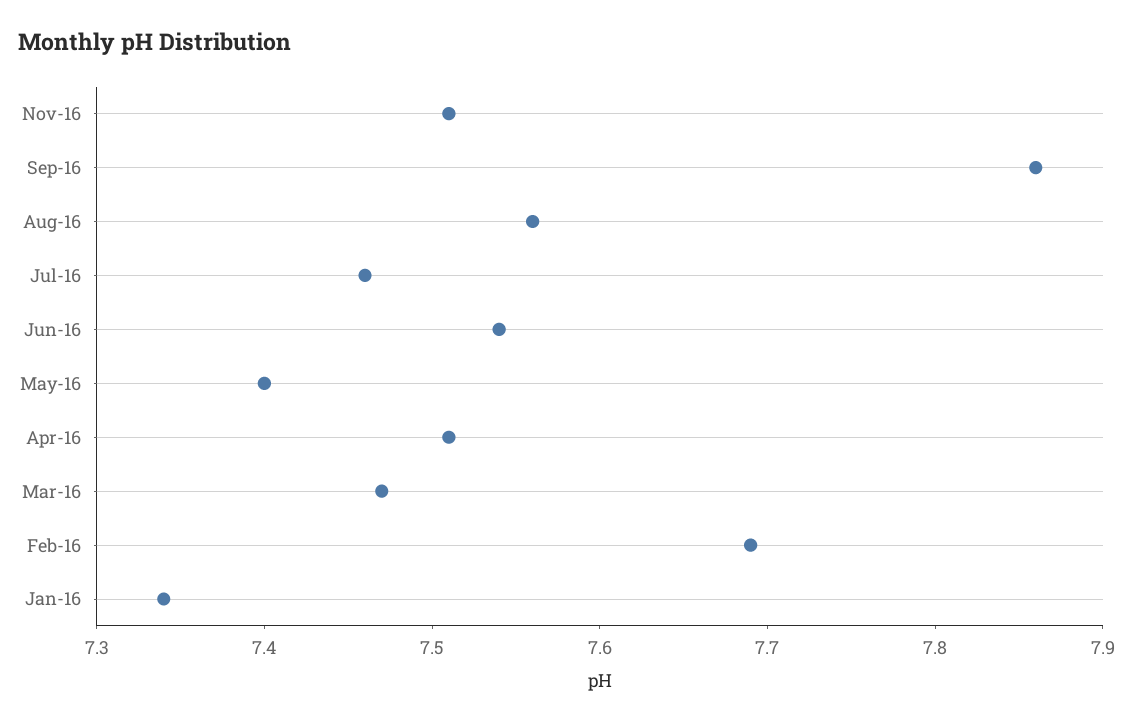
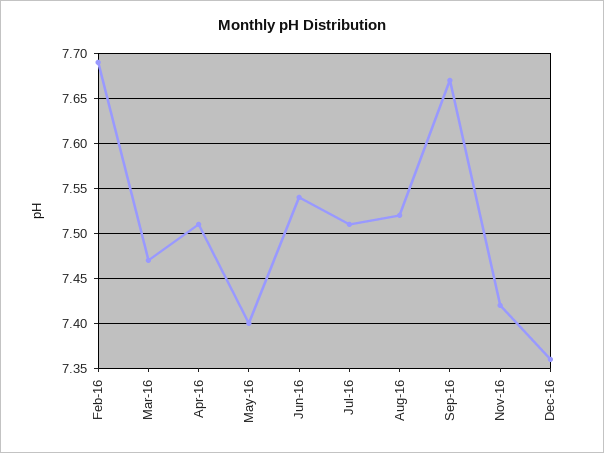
Nov-16: 7.51 -> 7.42
Sep-16: 7.86 -> 7.67
Aug-16: 7.56 -> 7.52
Jul-16: 7.46 -> 7.51
Jan-16: 7.34 -> none
Dec-16: none -> 7.36

